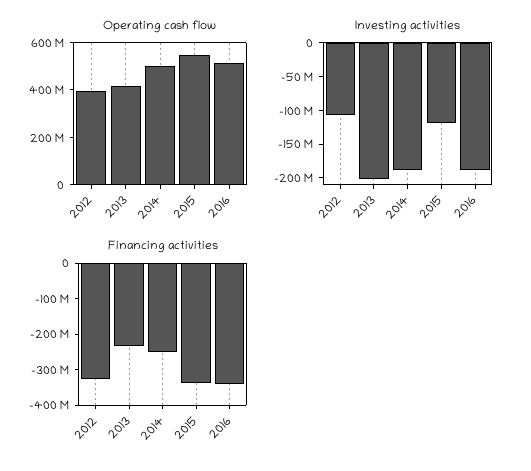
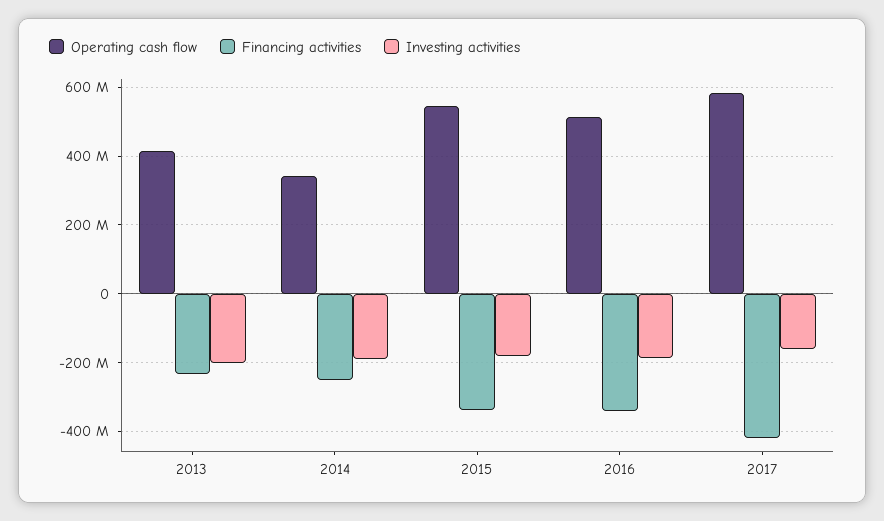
Operating cash flow, 2012: 400000000 -> none
Operating cash flow, 2014: 500000000 -> 340000000
Investing activities, 2012: -100000000 -> none
Investing activities, 2015: -125000000 -> -180000000
Financing activities, 2012: -325000000 -> none
Operating cash flow, 2017: none -> 580000000
Financing activities, 2017: none -> -420000000
Investing activities, 2017: none -> -160000000

